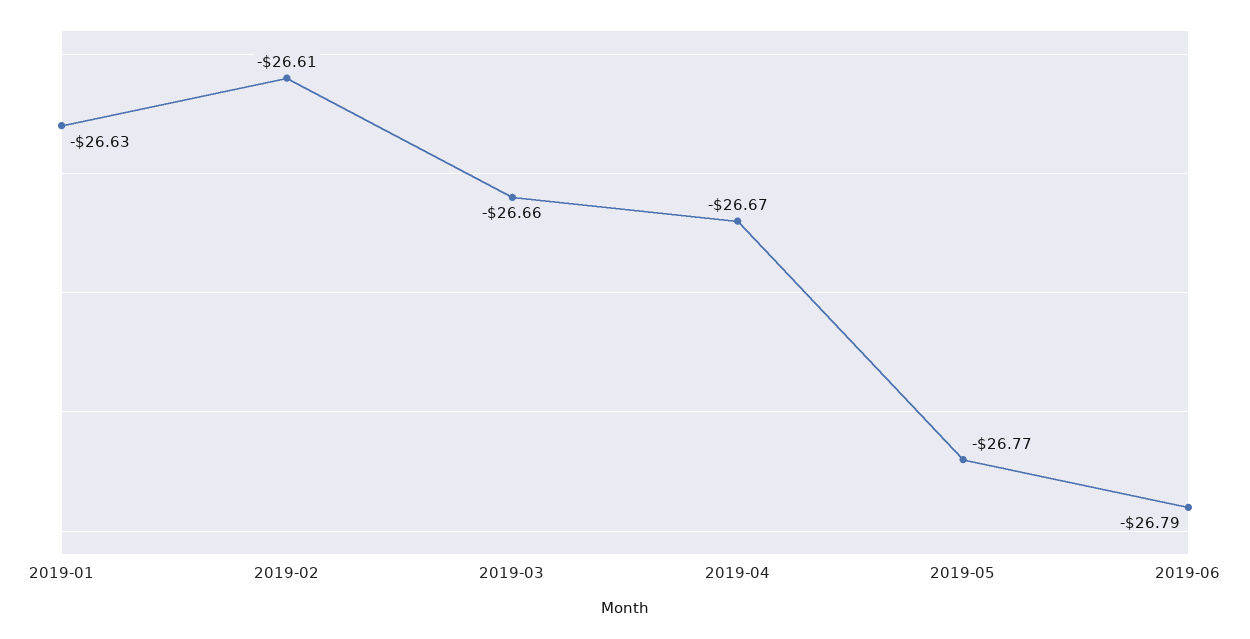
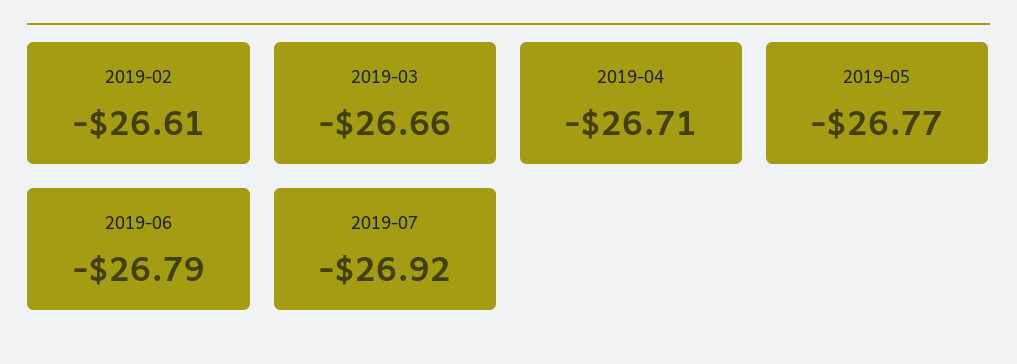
2019-01: -26.63 -> none
2019-04: -26.67 -> -26.71
2019-07: none -> -26.92

